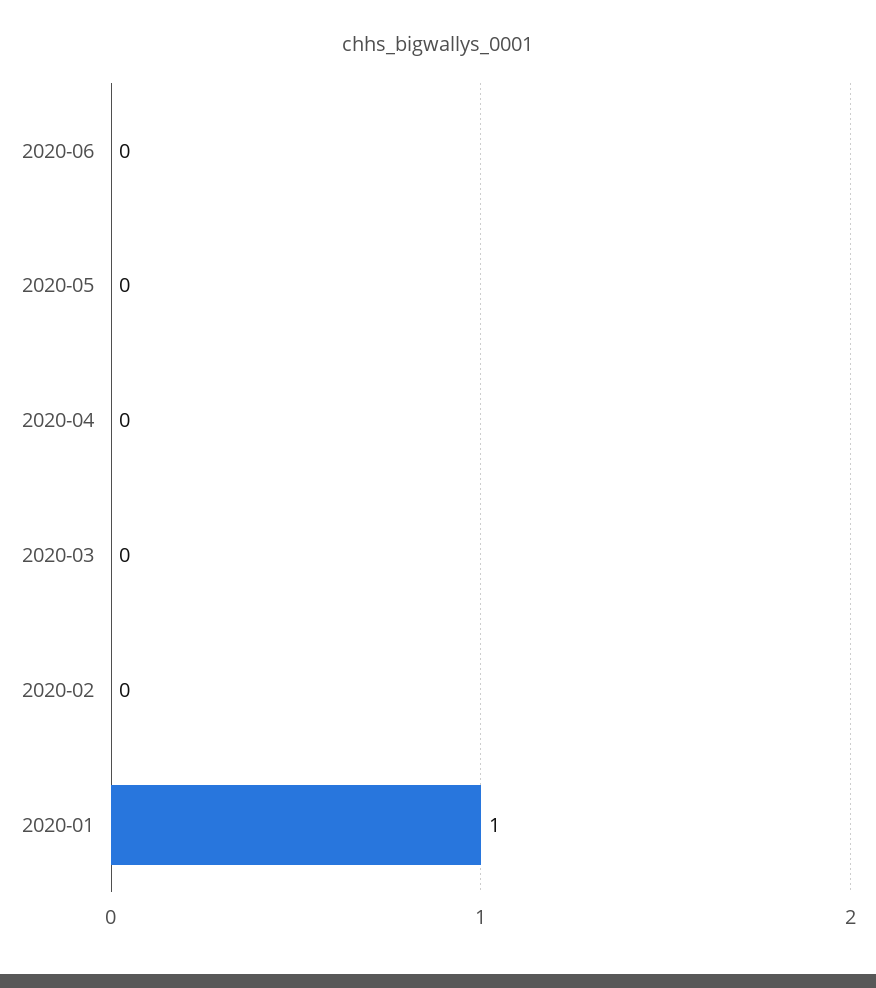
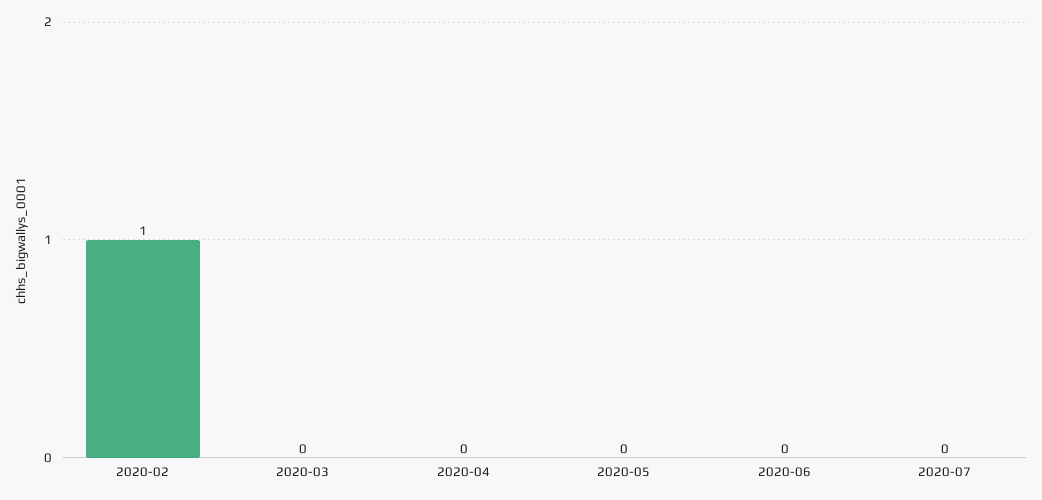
2020-02: 0 -> 1
2020-01: 1 -> none
2020-07: none -> 0

